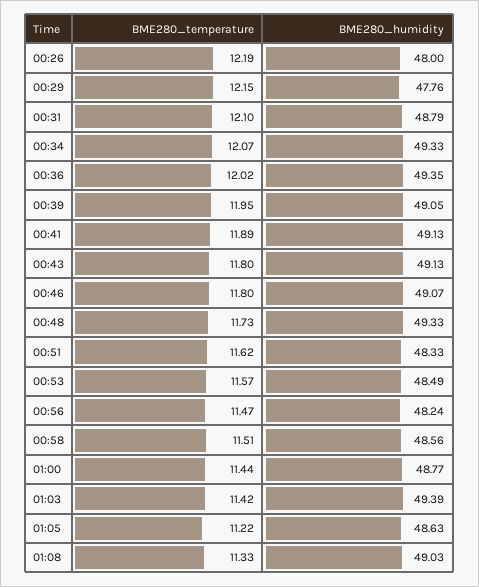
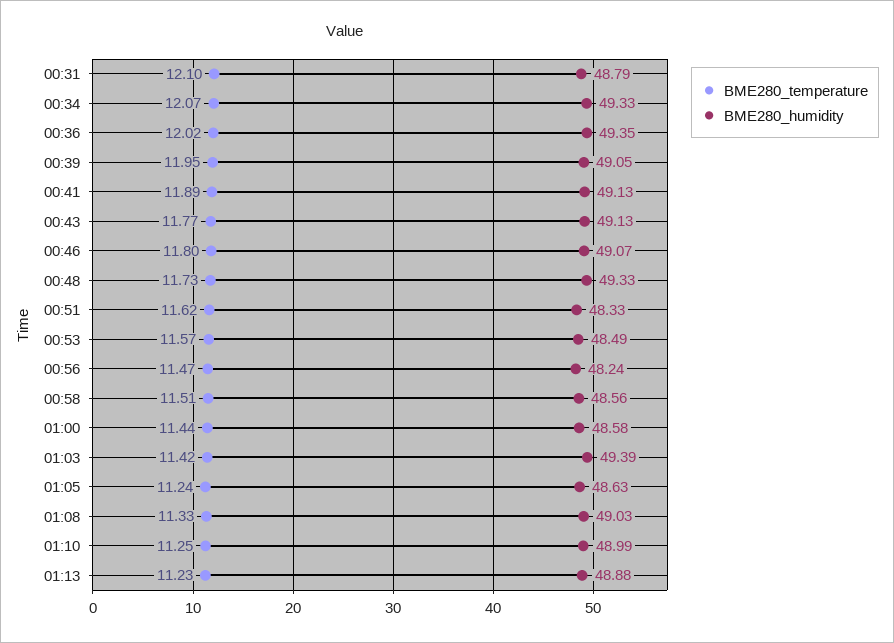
BME280_temperature, 00:26: 12.19 -> none
BME280_humidity, 00:26: 48 -> none
BME280_temperature, 00:29: 12.15 -> none
BME280_humidity, 00:29: 47.76 -> none
BME280_temperature, 00:43: 11.8 -> 11.77
BME280_humidity, 01:00: 48.77 -> 48.58
BME280_temperature, 01:05: 11.22 -> 11.24
BME280_temperature, 01:10: none -> 11.25
BME280_humidity, 01:10: none -> 48.99
BME280_temperature, 01:13: none -> 11.23
BME280_humidity, 01:13: none -> 48.88

